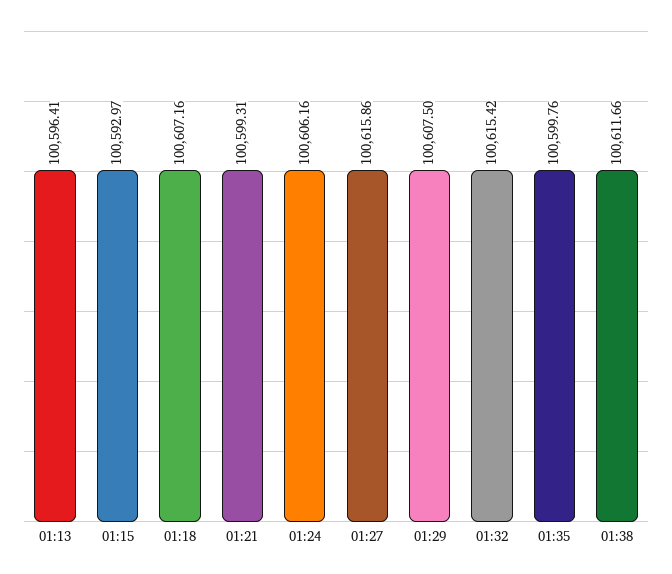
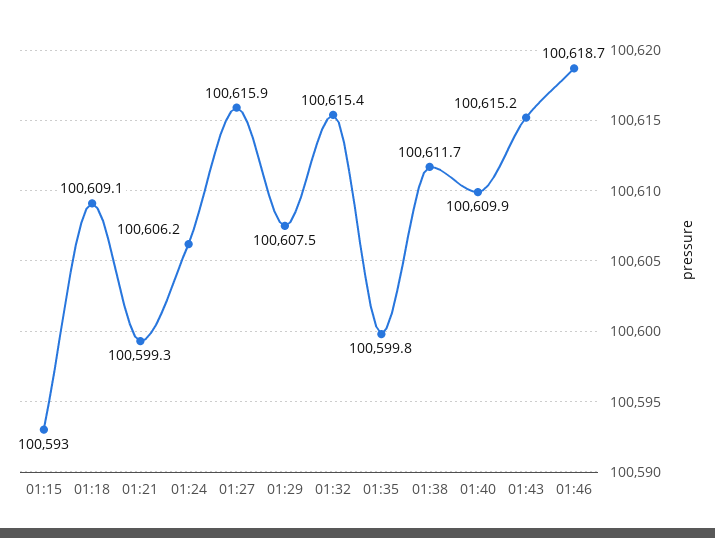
01:13: 100596.41 -> none
01:18: 100607.16 -> 100609.1
01:40: none -> 100609.9
01:43: none -> 100615.2
01:46: none -> 100618.7

